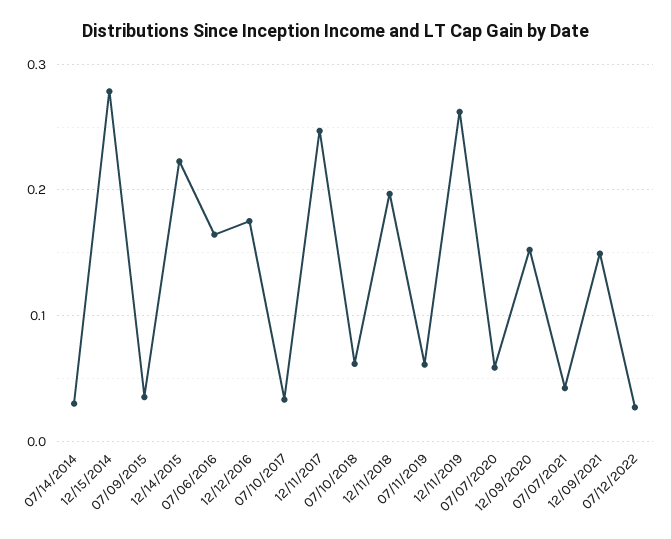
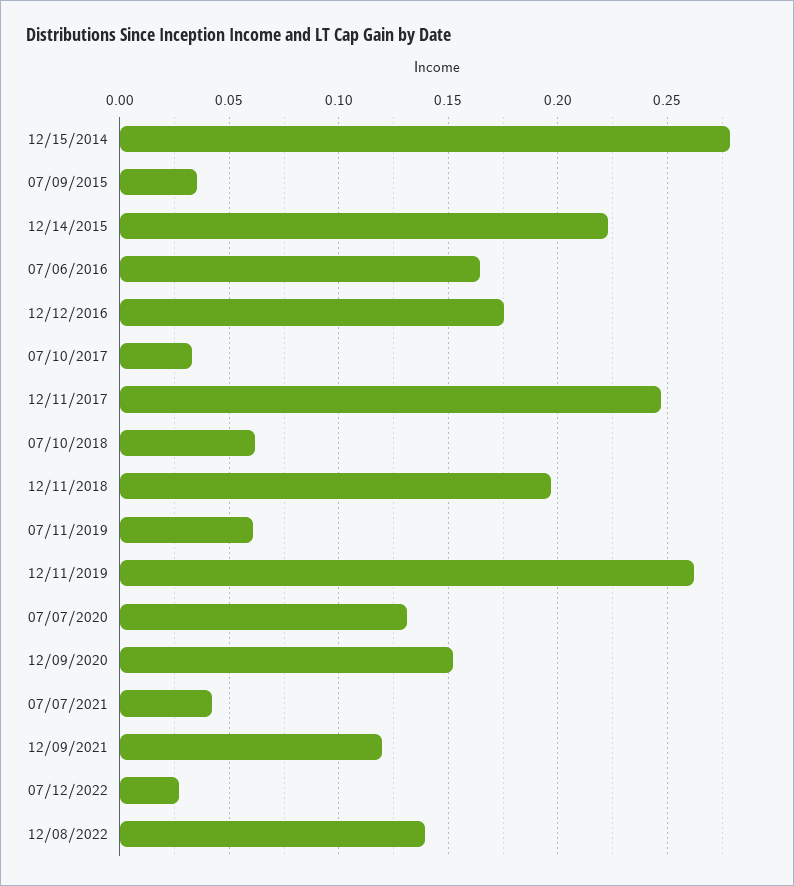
07/14/2014: 0.03 -> none
07/07/2020: 0.06 -> 0.13
12/09/2021: 0.15 -> 0.12
12/08/2022: none -> 0.14

